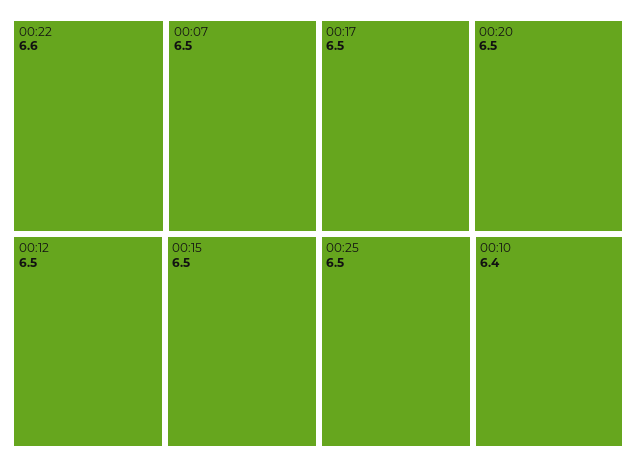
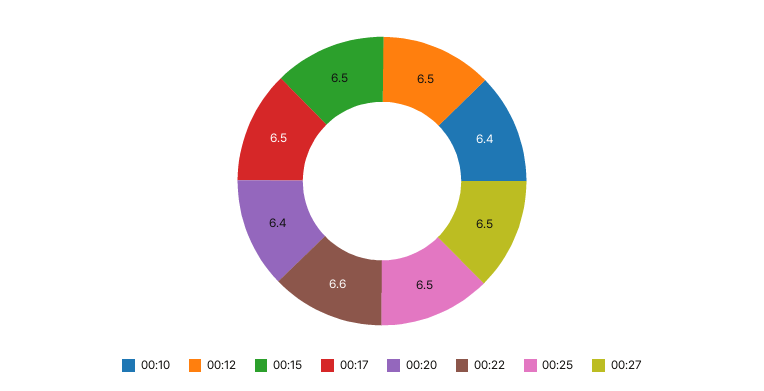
00:07: 6.5 -> none
00:20: 6.5 -> 6.4
00:27: none -> 6.5

